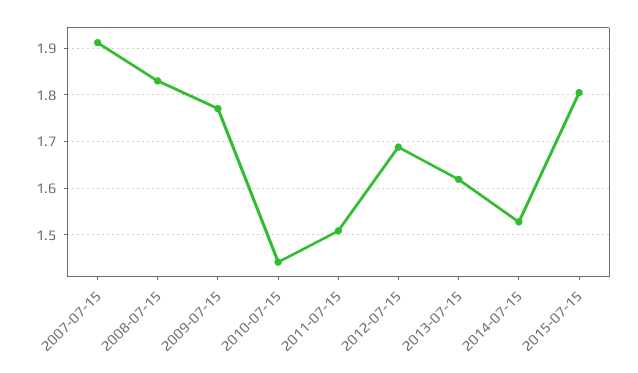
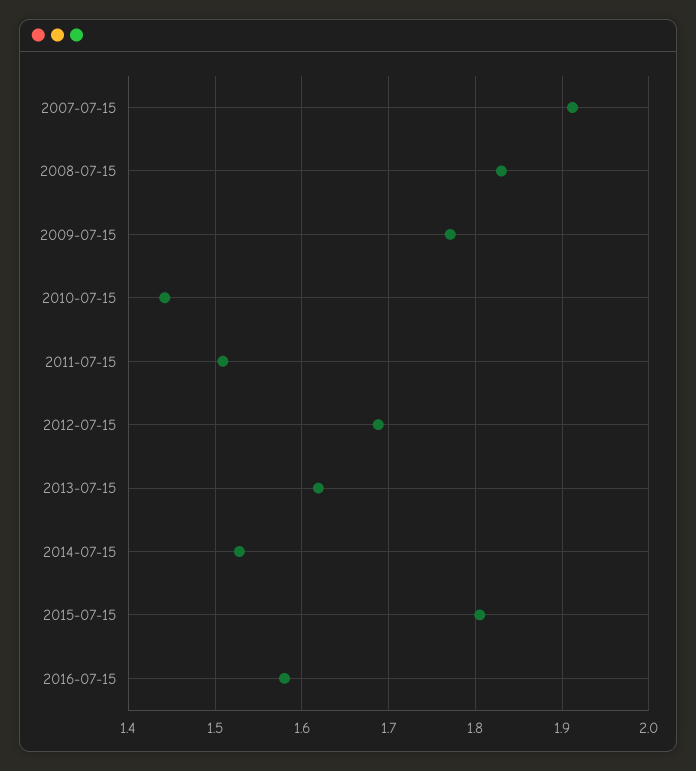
2016-07-15: none -> 1.58

